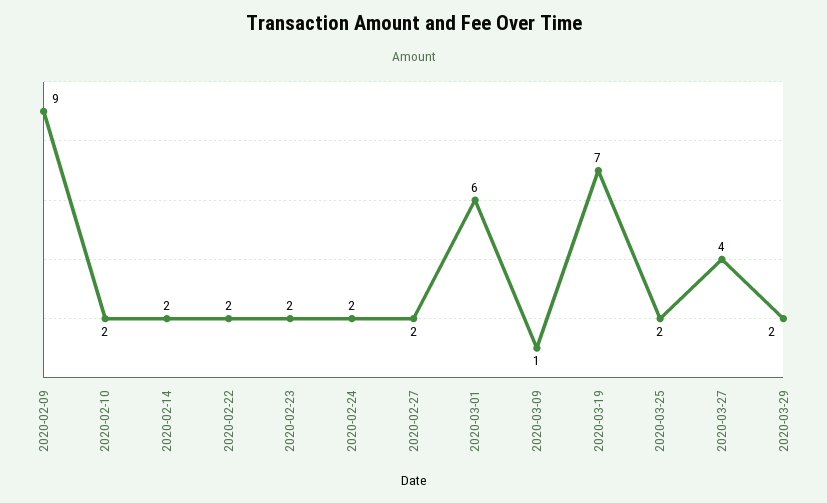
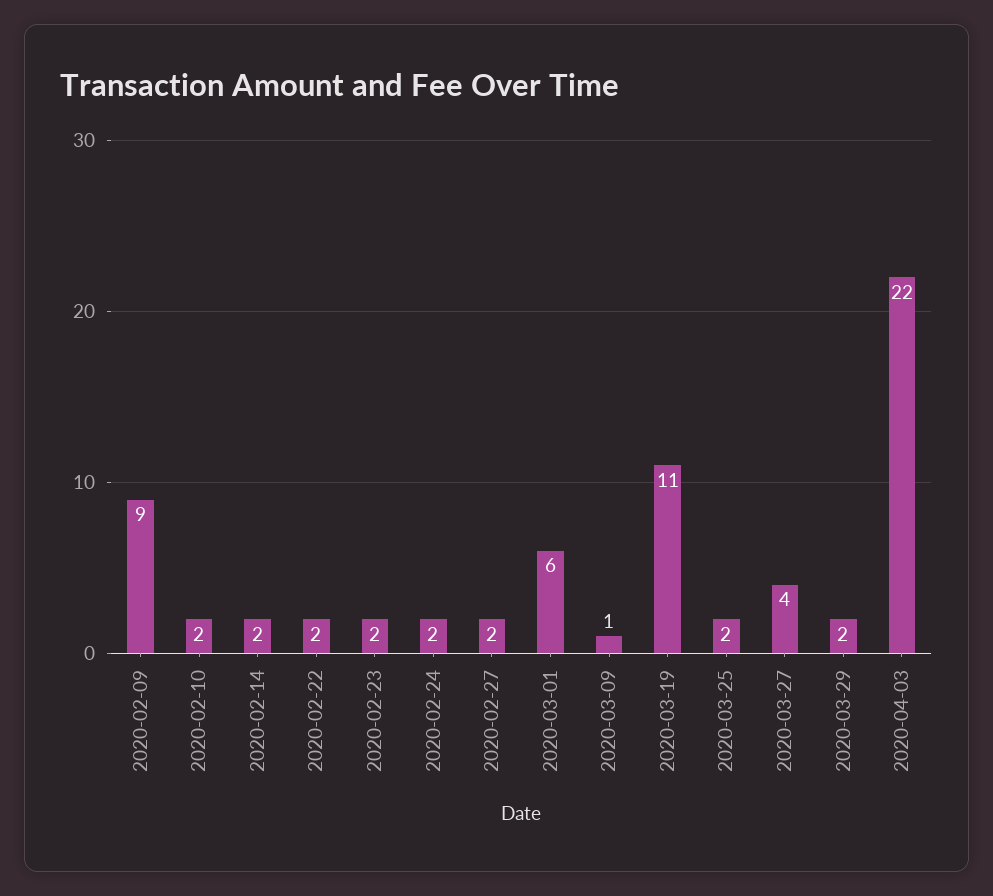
2020-03-19: 7 -> 11
2020-04-03: none -> 22

